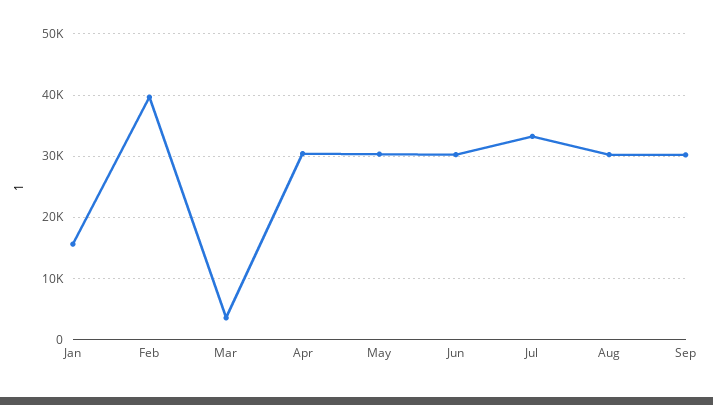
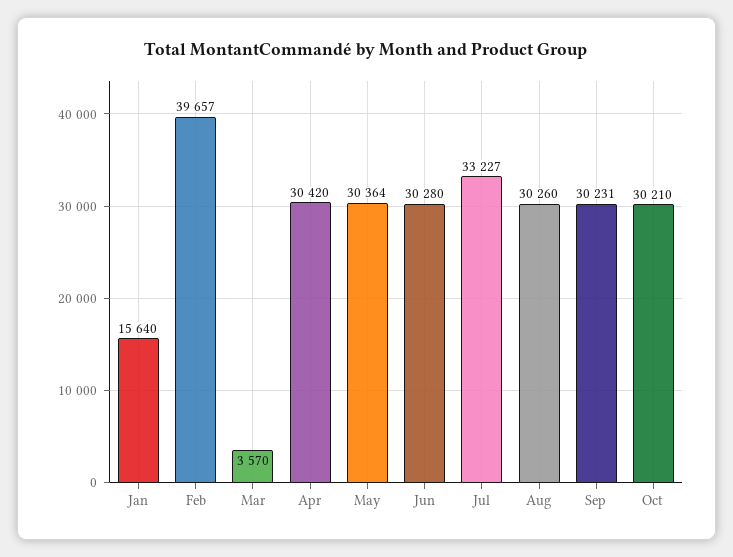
Oct: none -> 30210

